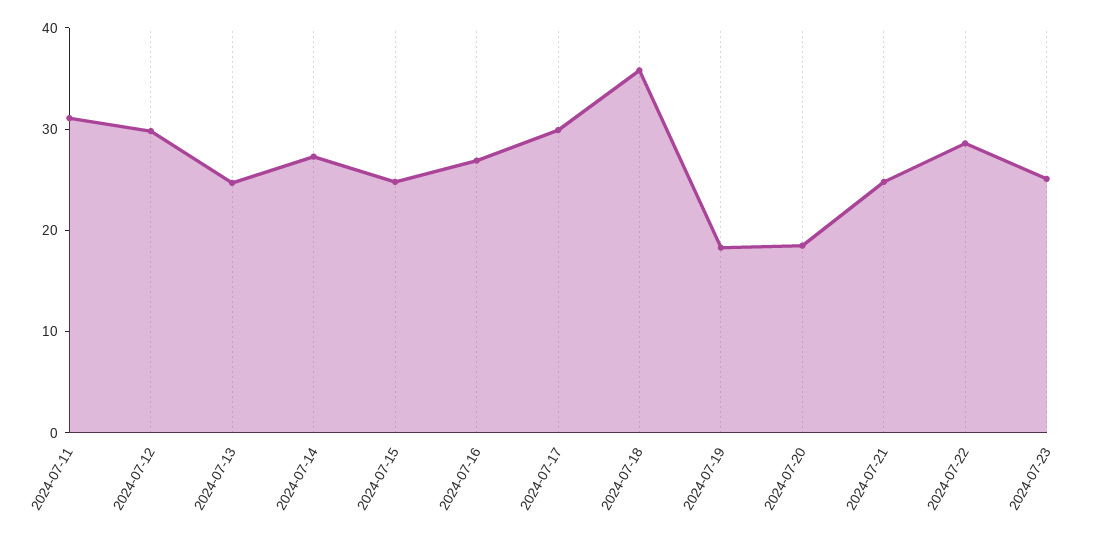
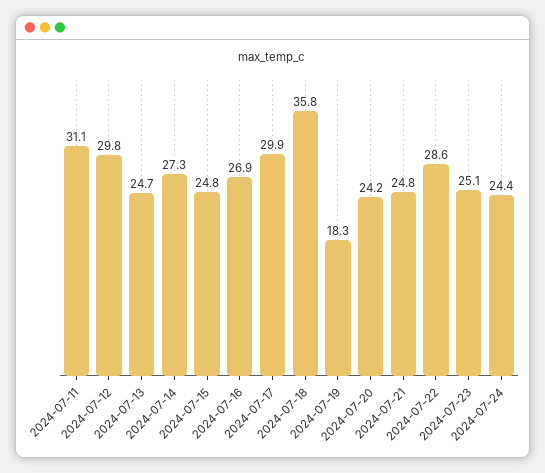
2024-07-20: 18 -> 24.2
2024-07-24: none -> 24.4

